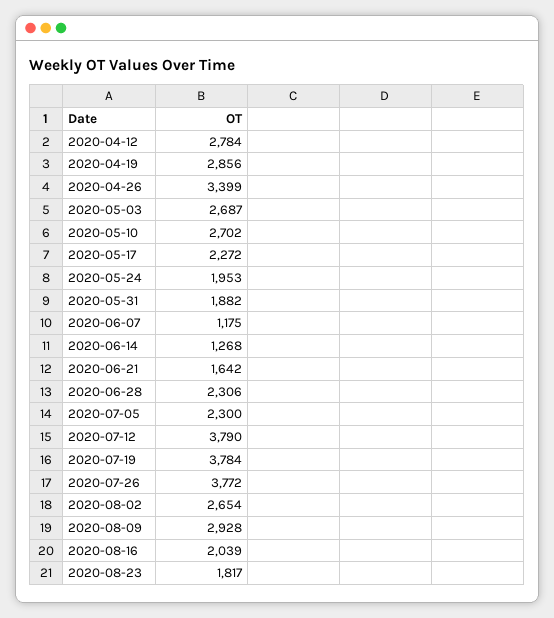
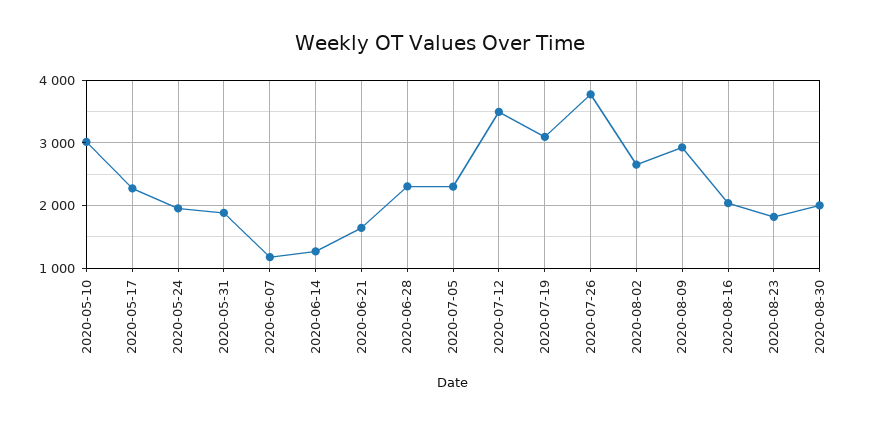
2020-04-12: 2784 -> none
2020-04-19: 2856 -> none
2020-04-26: 3399 -> none
2020-05-03: 2687 -> none
2020-05-10: 2702 -> 3000
2020-07-12: 3790 -> 3500
2020-07-19: 3784 -> 3100
2020-08-30: none -> 2000

